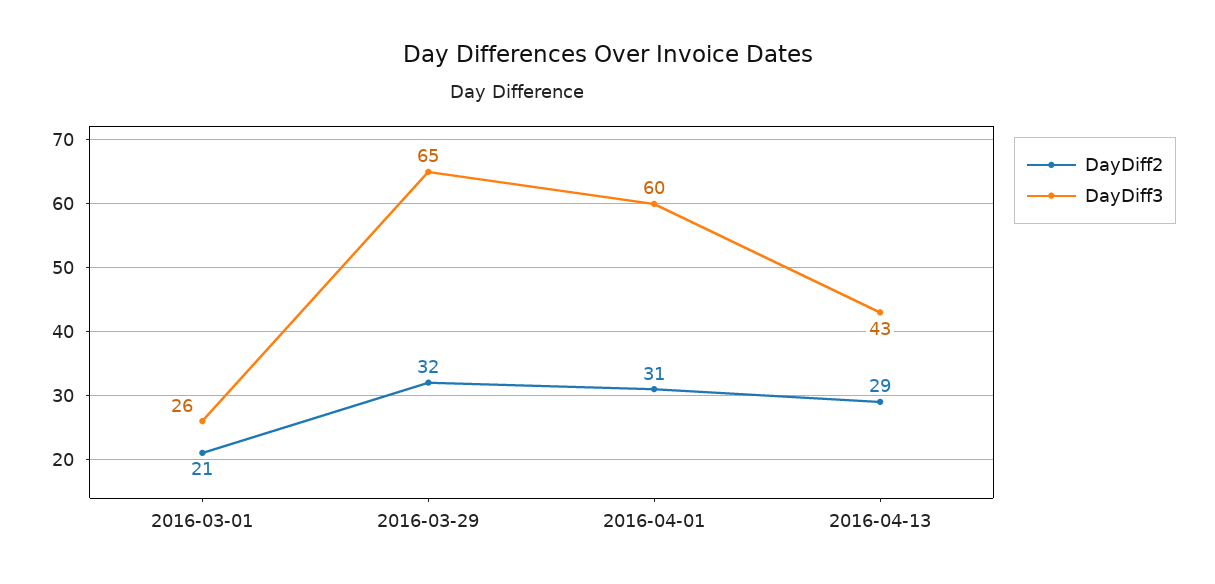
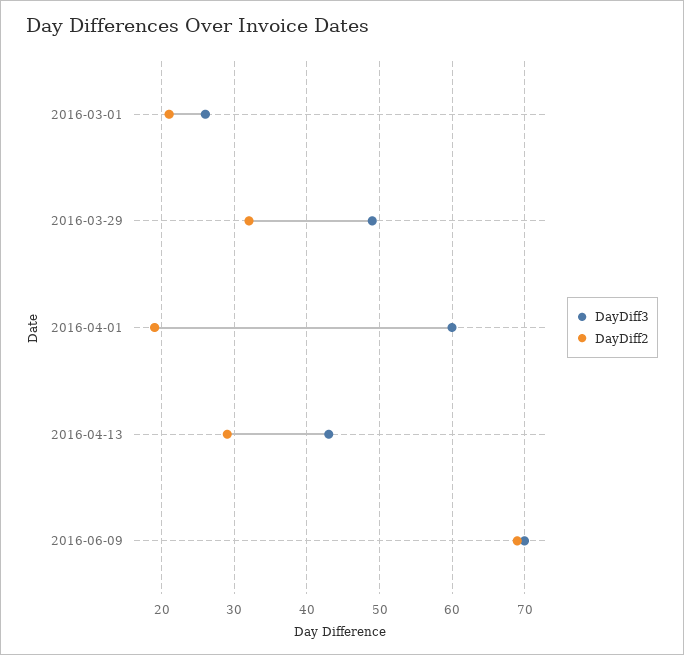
DayDiff3, 2016-03-29: 65 -> 49
DayDiff2, 2016-04-01: 31 -> 19
DayDiff3, 2016-06-09: none -> 70
DayDiff2, 2016-06-09: none -> 69

